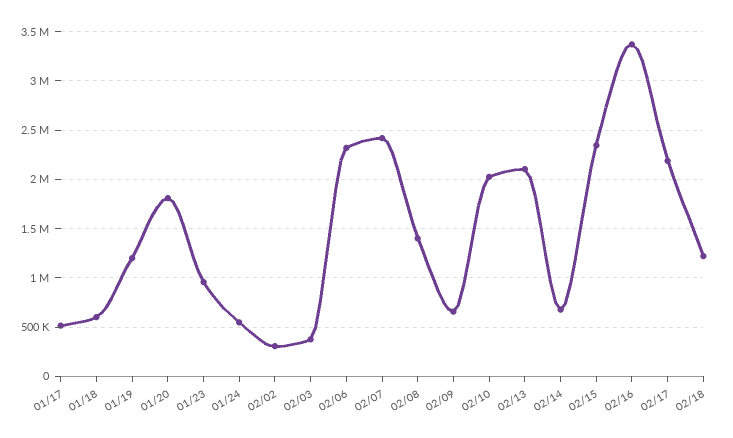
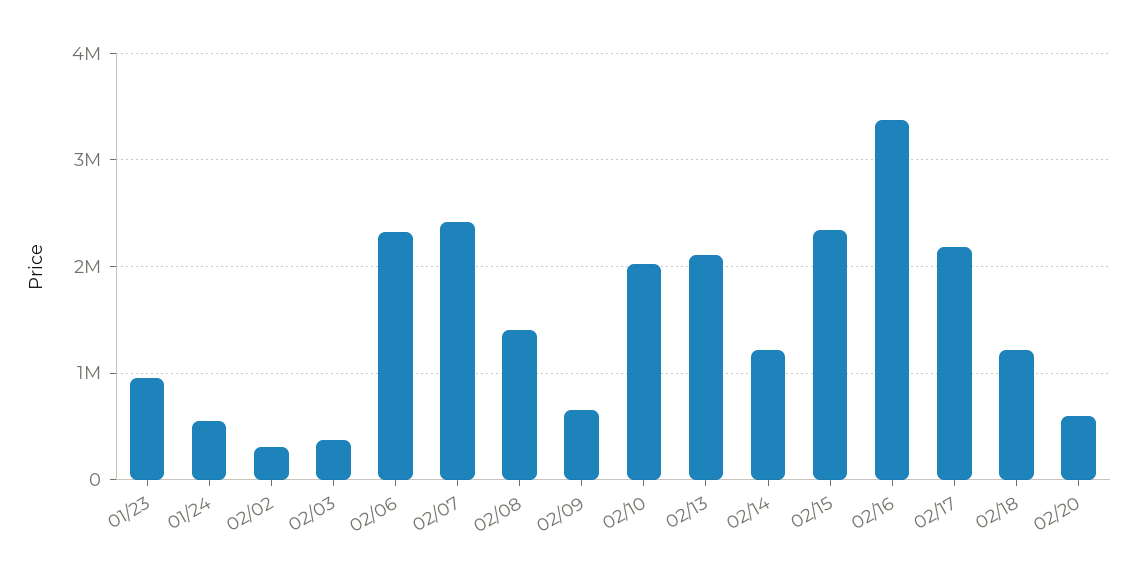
01/17: 500000 -> none
01/18: 600000 -> none
01/19: 1200000 -> none
01/20: 1800000 -> none
02/14: 700000 -> 1200000
02/20: none -> 600000

